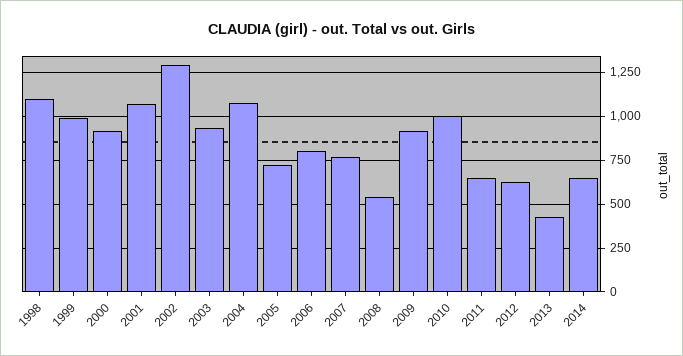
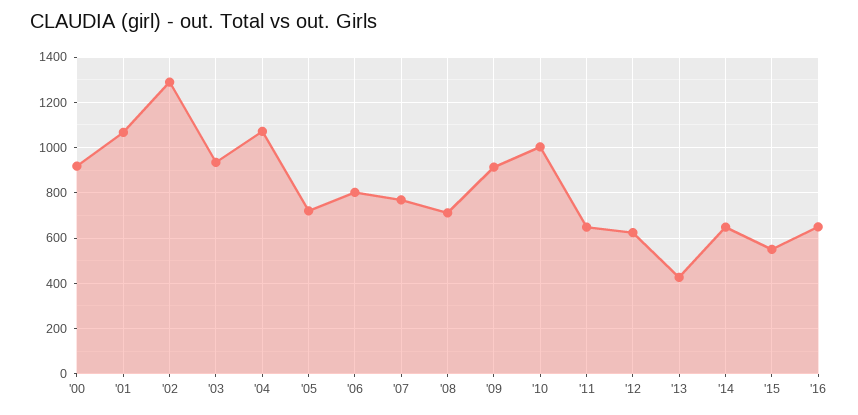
1998: 1100 -> none
1999: 1000 -> none
2008: 550 -> 700
'15: none -> 550
'16: none -> 650

